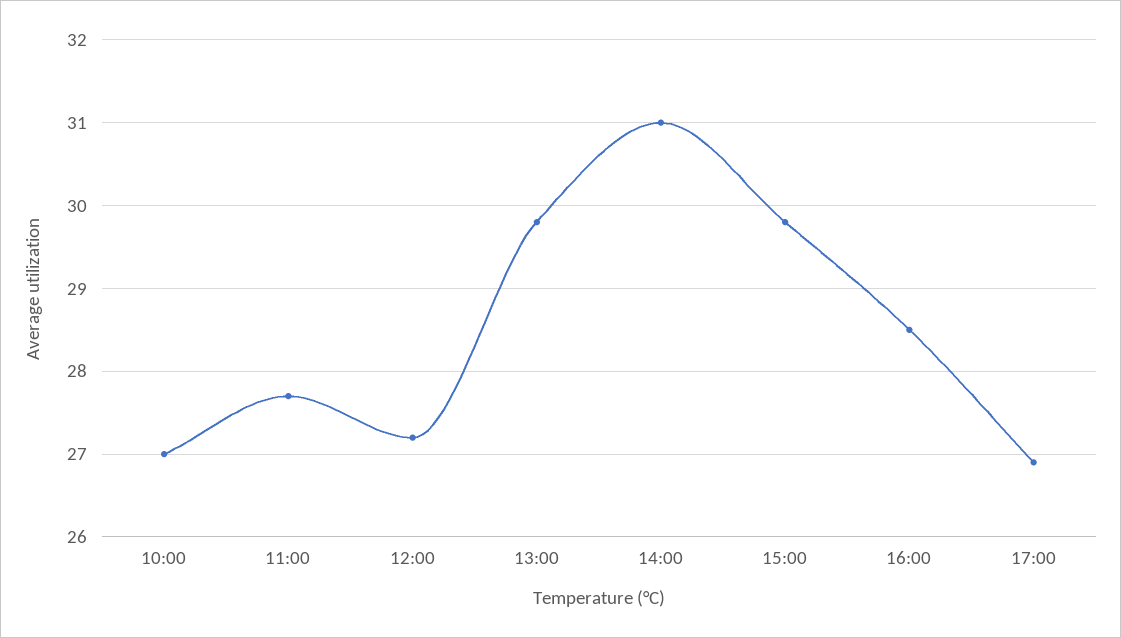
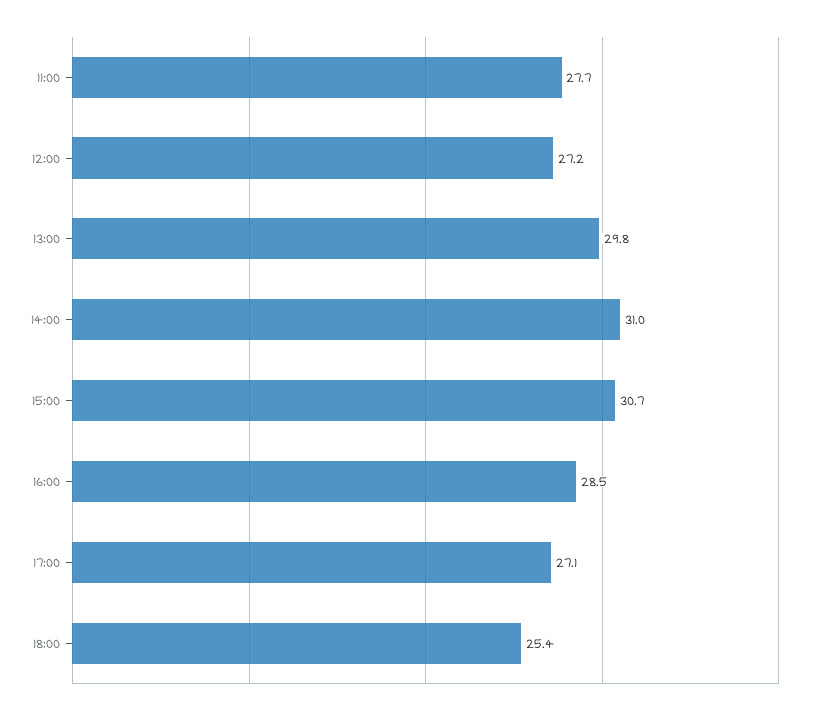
10:00: 27 -> none
15:00: 29.8 -> 30.7
17:00: 26.9 -> 27.1
18:00: none -> 25.4

